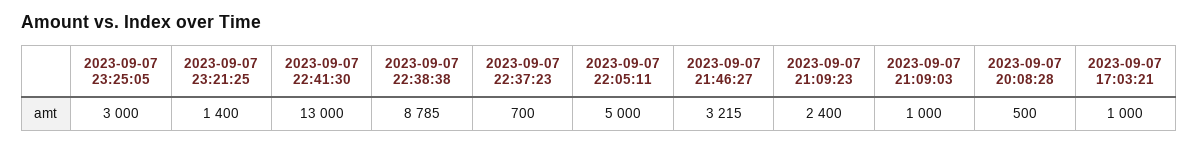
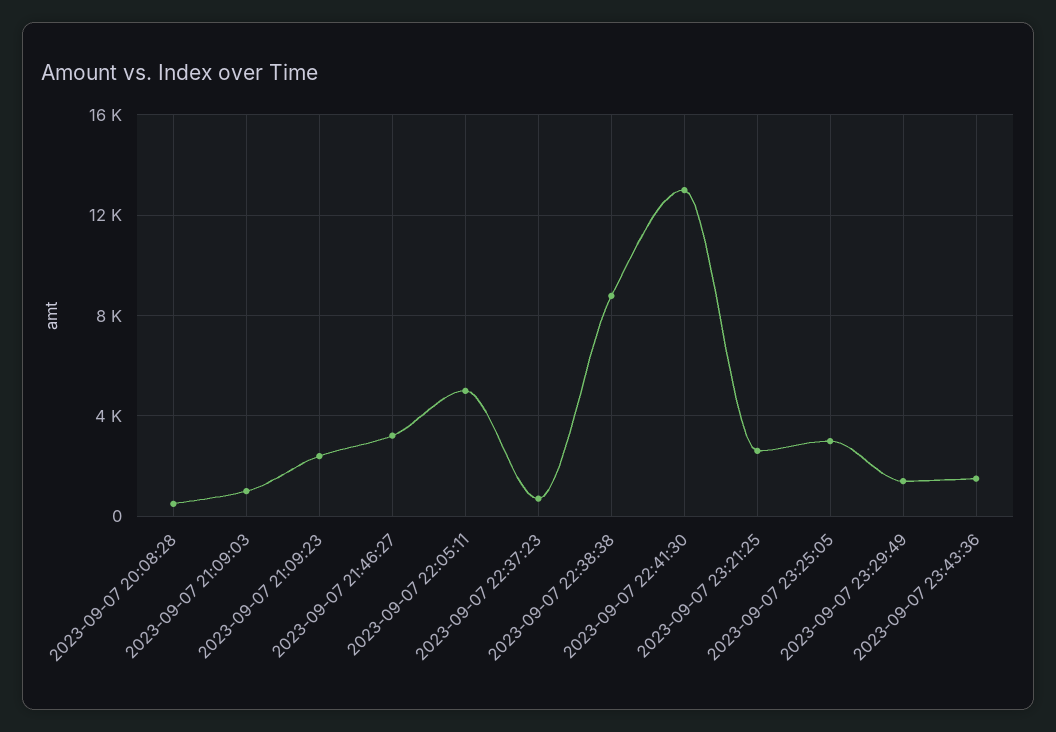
2023-09-07 23:21:25: 1400 -> 2500
2023-09-07 17:03:21: 1000 -> none
2023-09-07 23:29:49: none -> 1500
2023-09-07 23:43:36: none -> 1500

